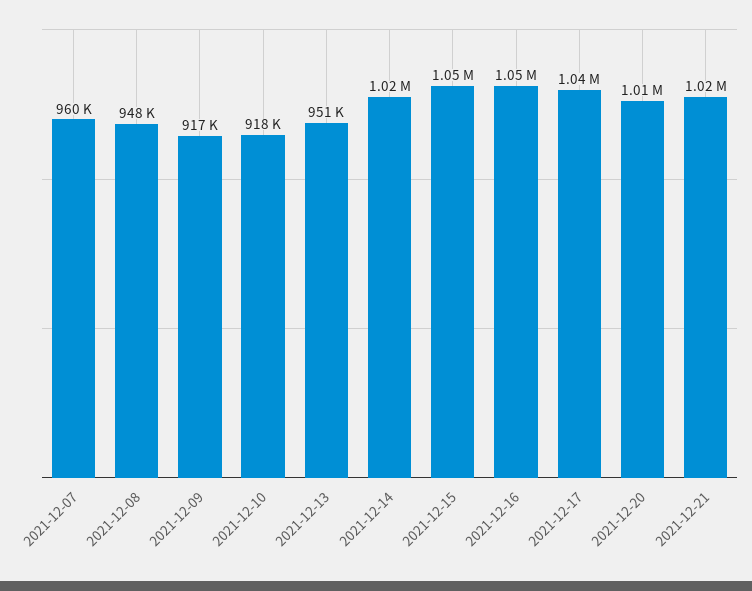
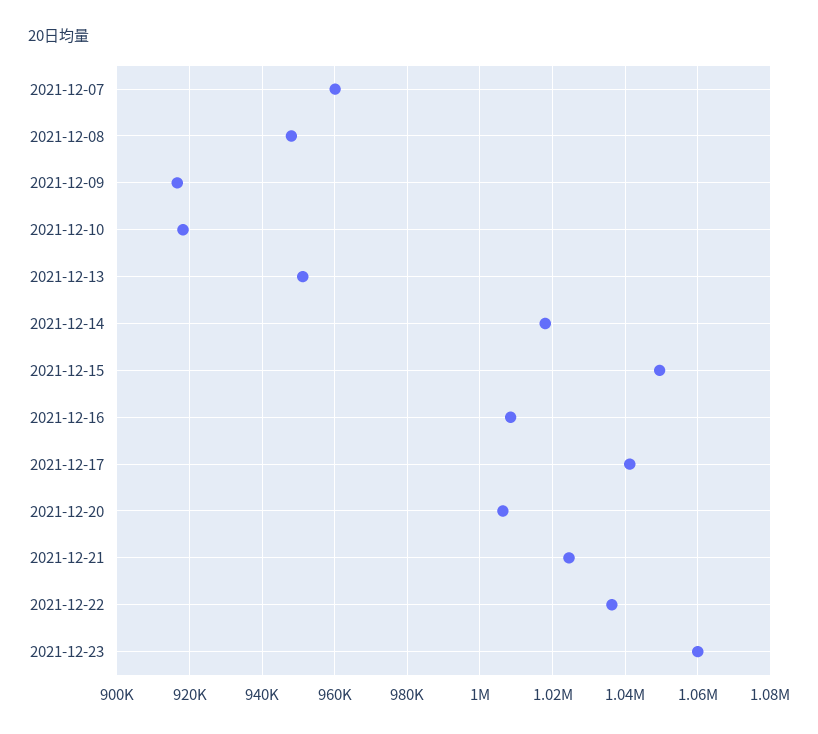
2021-12-16: 1050000 -> 1008000
2021-12-22: none -> 1036000
2021-12-23: none -> 1060000

